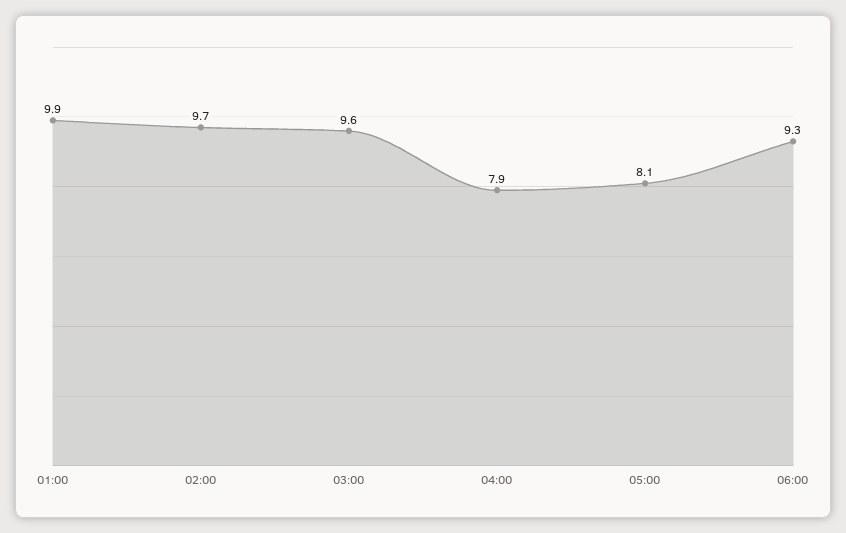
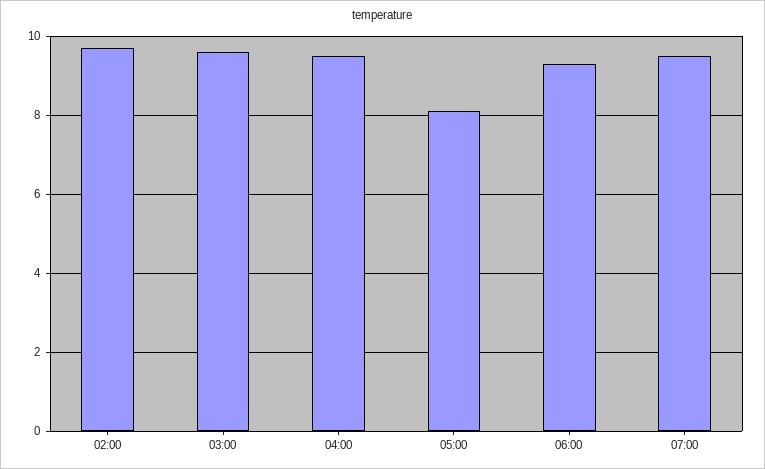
01:00: 9.9 -> none
04:00: 7.9 -> 9.5
07:00: none -> 9.5

